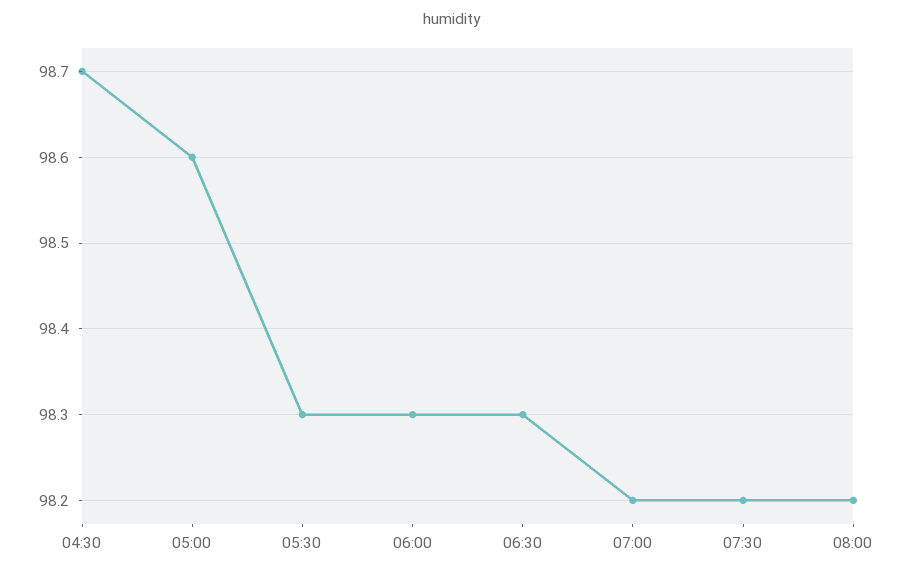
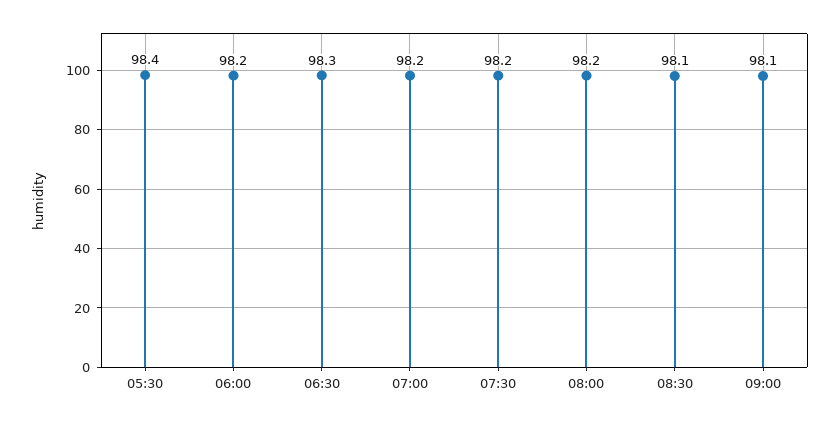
04:30: 98.7 -> none
05:00: 98.6 -> none
05:30: 98.3 -> 98.4
06:00: 98.3 -> 98.2
08:30: none -> 98.1
09:00: none -> 98.1

